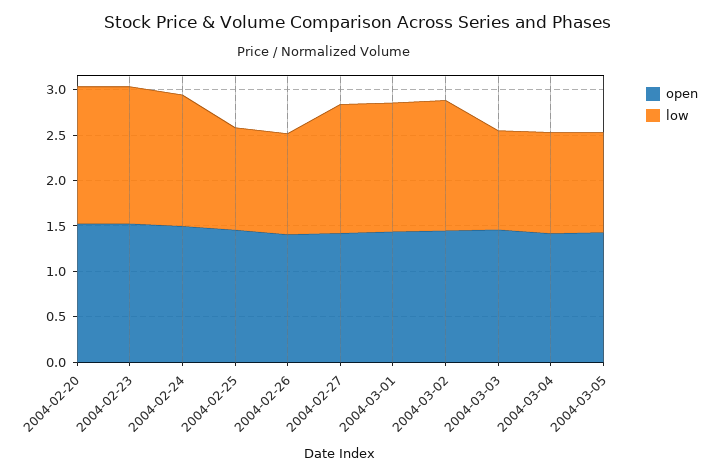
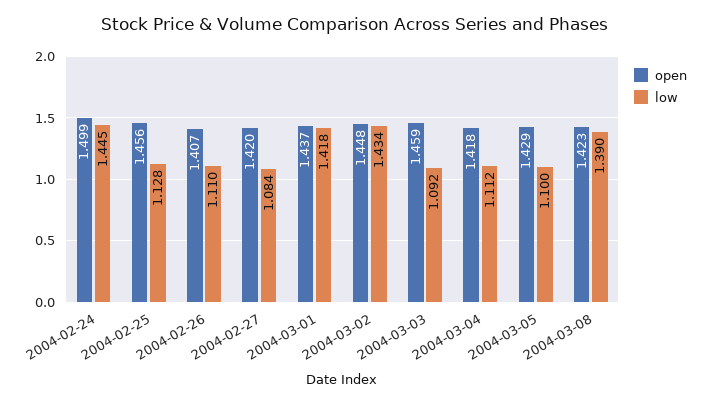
open, 2004-02-20: 1.5 -> none
low, 2004-02-20: 1.5 -> none
open, 2004-02-23: 1.5 -> none
low, 2004-02-23: 1.5 -> none
low, 2004-02-27: 1.4 -> 1.084
open, 2004-03-08: none -> 1.423
low, 2004-03-08: none -> 1.39

